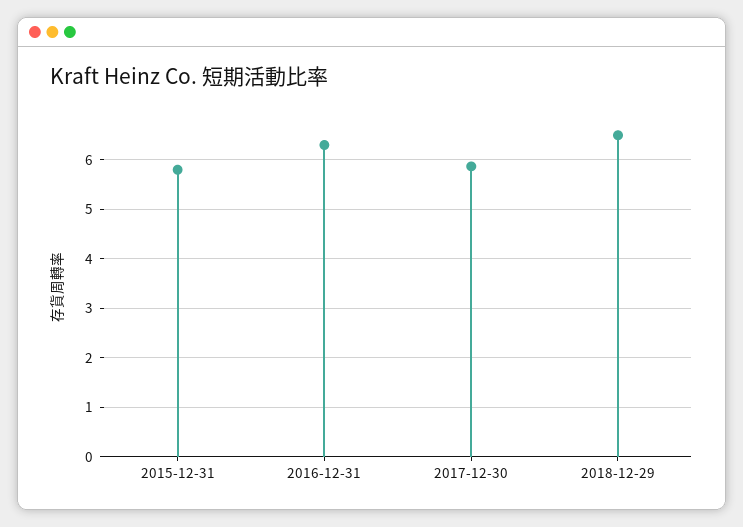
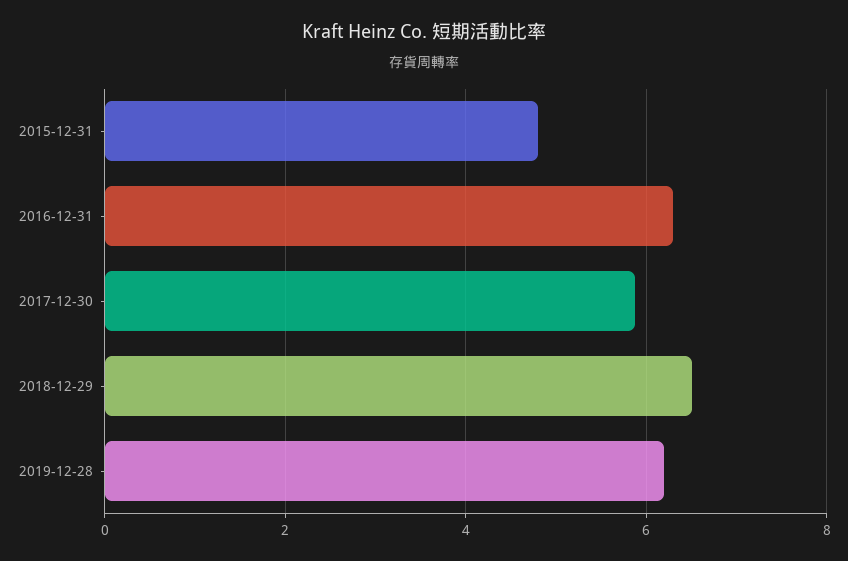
2015-12-31: 5.8 -> 4.8
2019-12-28: none -> 6.2

